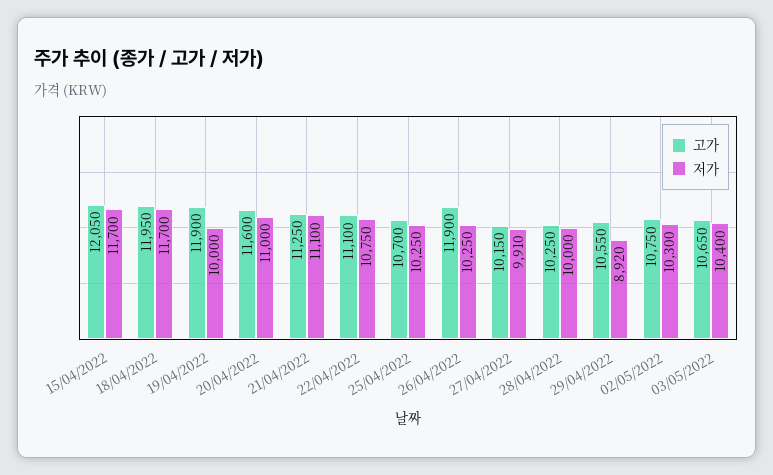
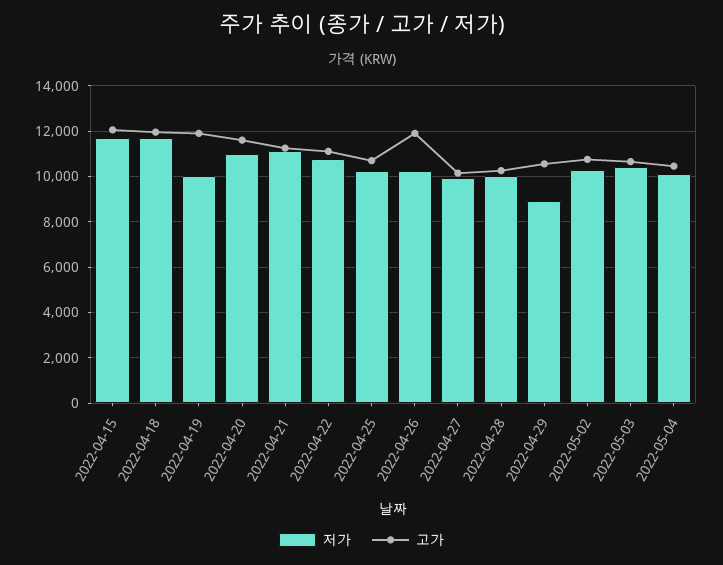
저가, 2022-05-04: none -> 10000
고가, 2022-05-04: none -> 10500

